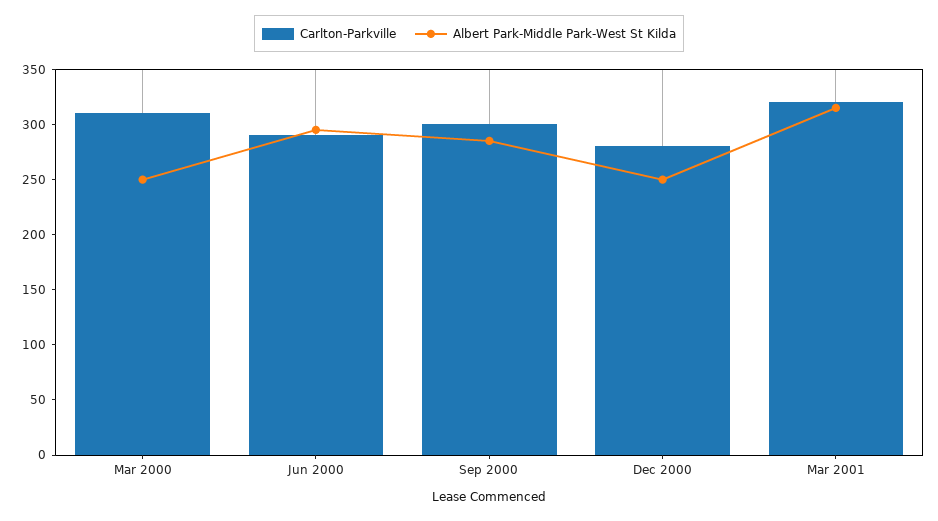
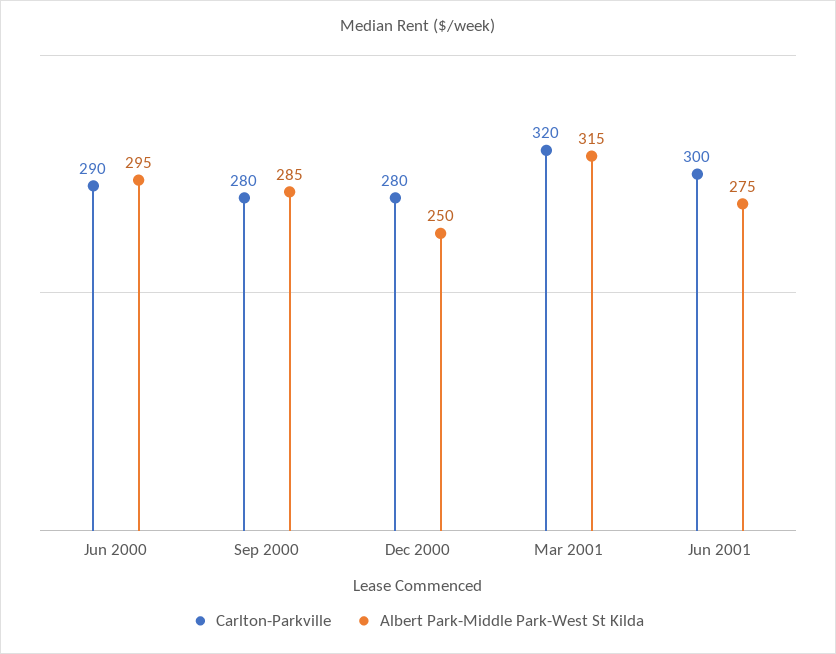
Carlton-Parkville, Mar 2000: 310 -> none
Albert Park-Middle Park-West St Kilda, Mar 2000: 250 -> none
Carlton-Parkville, Sep 2000: 300 -> 280
Carlton-Parkville, Jun 2001: none -> 300
Albert Park-Middle Park-West St Kilda, Jun 2001: none -> 275

